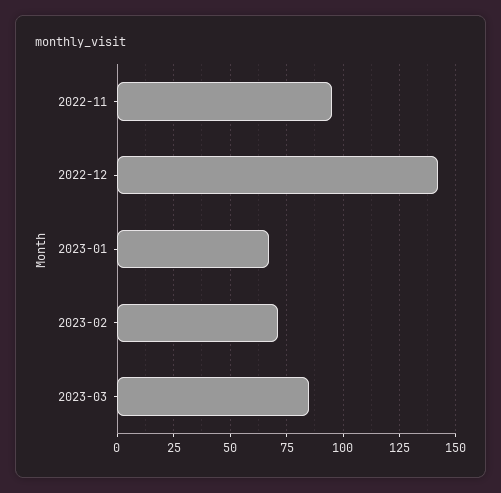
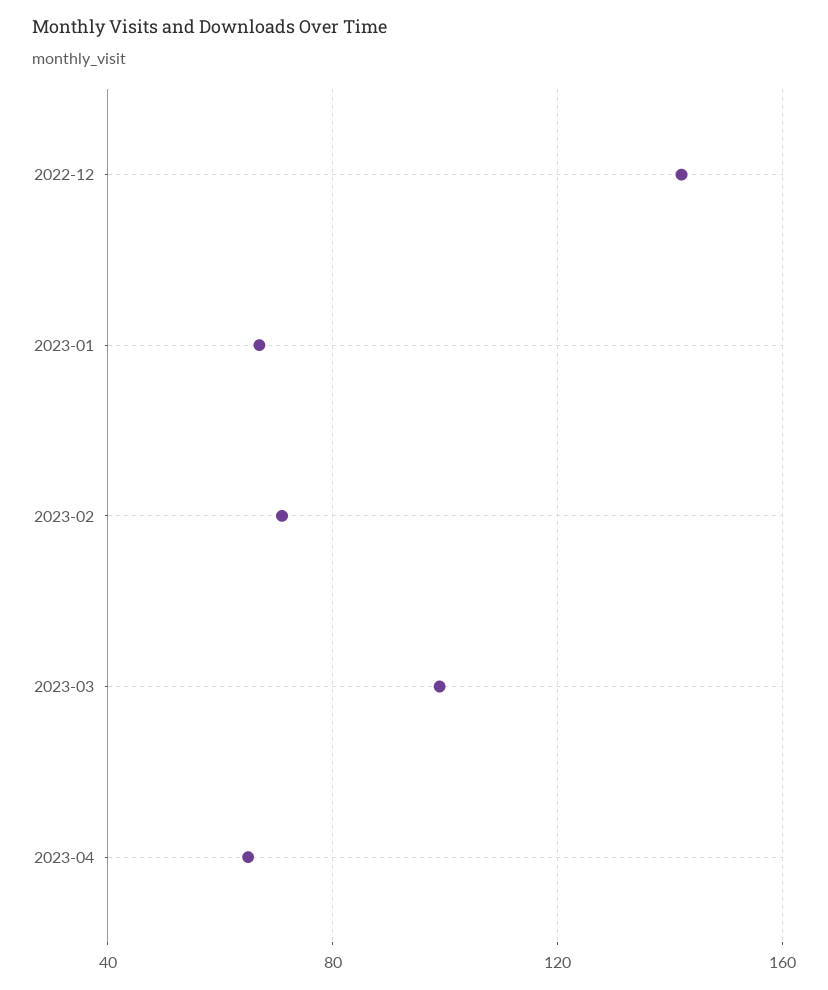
2022-11: 95 -> none
2023-03: 85 -> 100
2023-04: none -> 65

